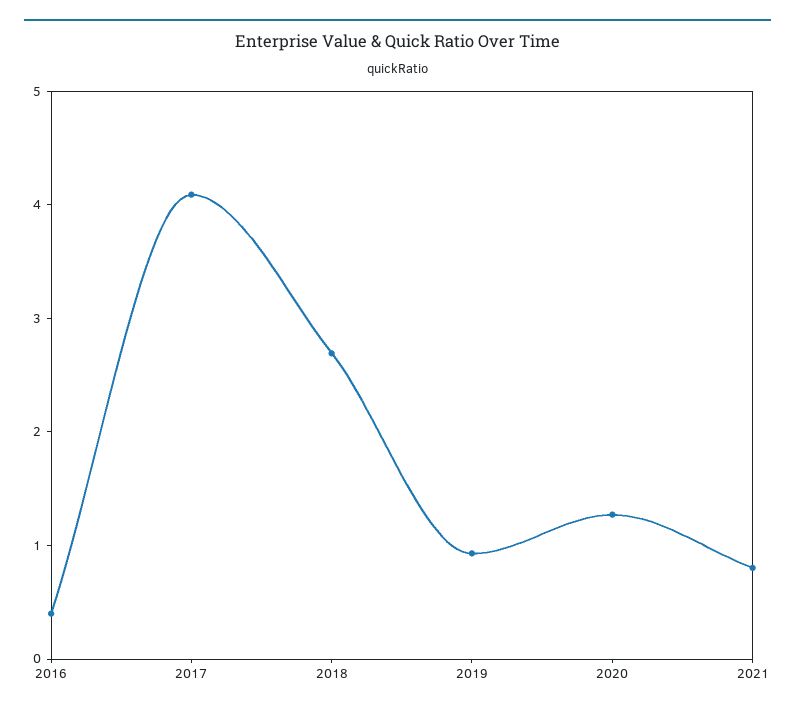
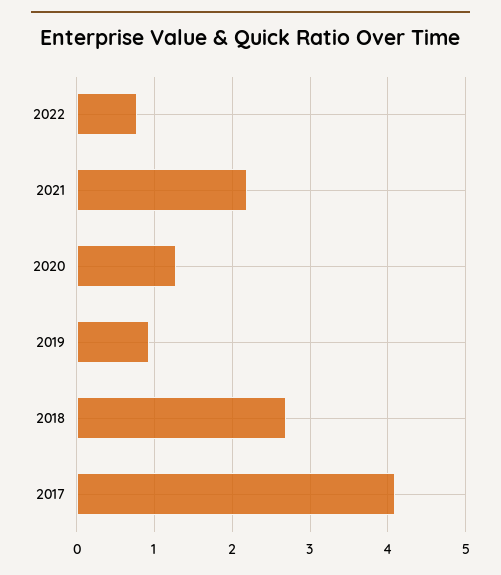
2016: 0.4 -> none
2021: 0.8 -> 2.2
2022: none -> 0.8

